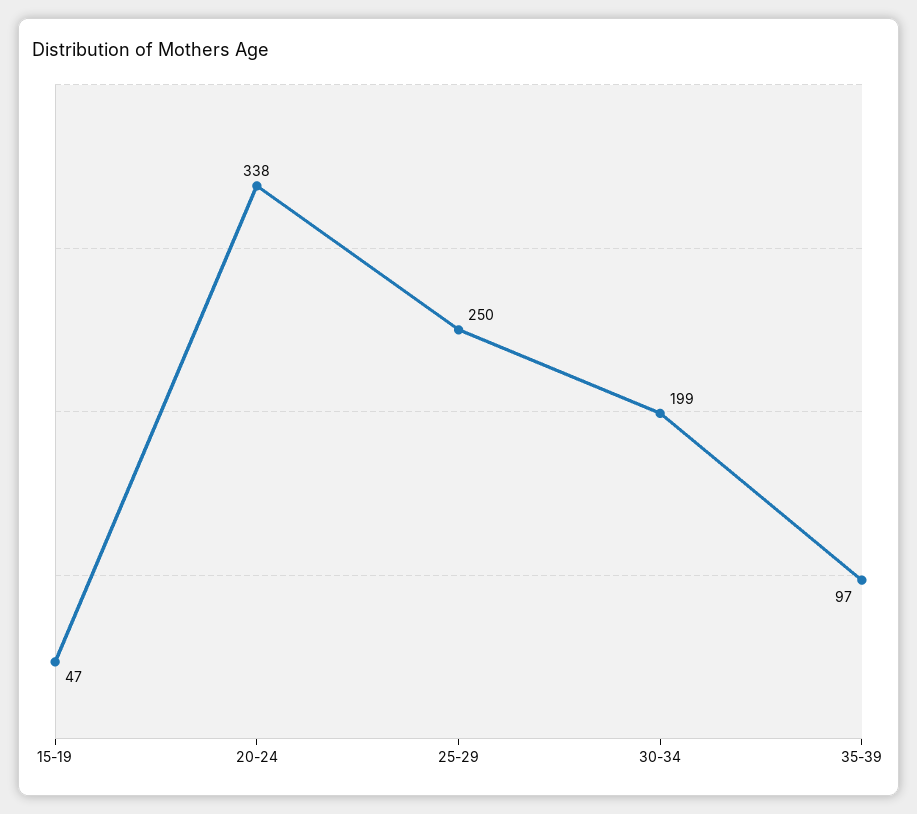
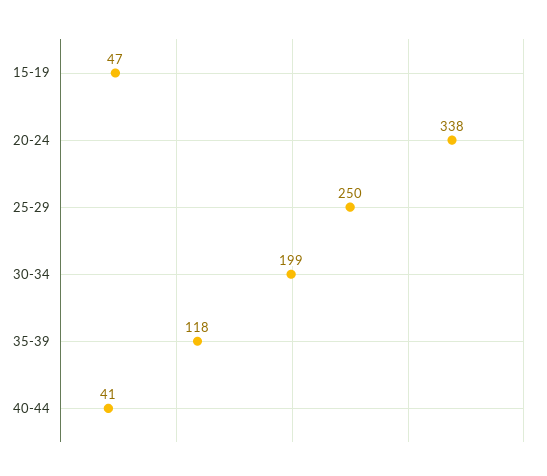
35-39: 97 -> 118
40-44: none -> 41

